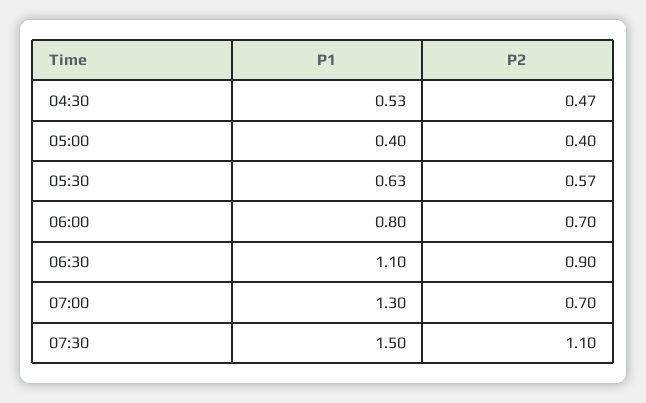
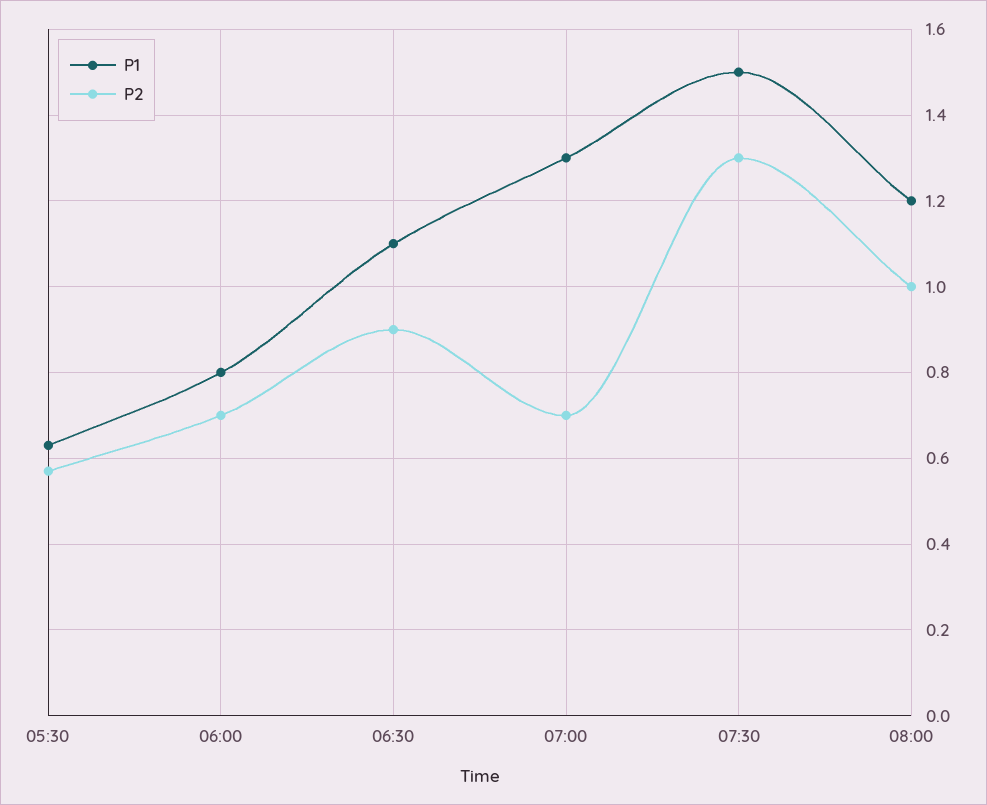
P1, 04:30: 0.53 -> none
P2, 04:30: 0.47 -> none
P1, 05:00: 0.4 -> none
P2, 05:00: 0.4 -> none
P2, 07:30: 1.1 -> 1.3
P1, 08:00: none -> 1.2
P2, 08:00: none -> 1

